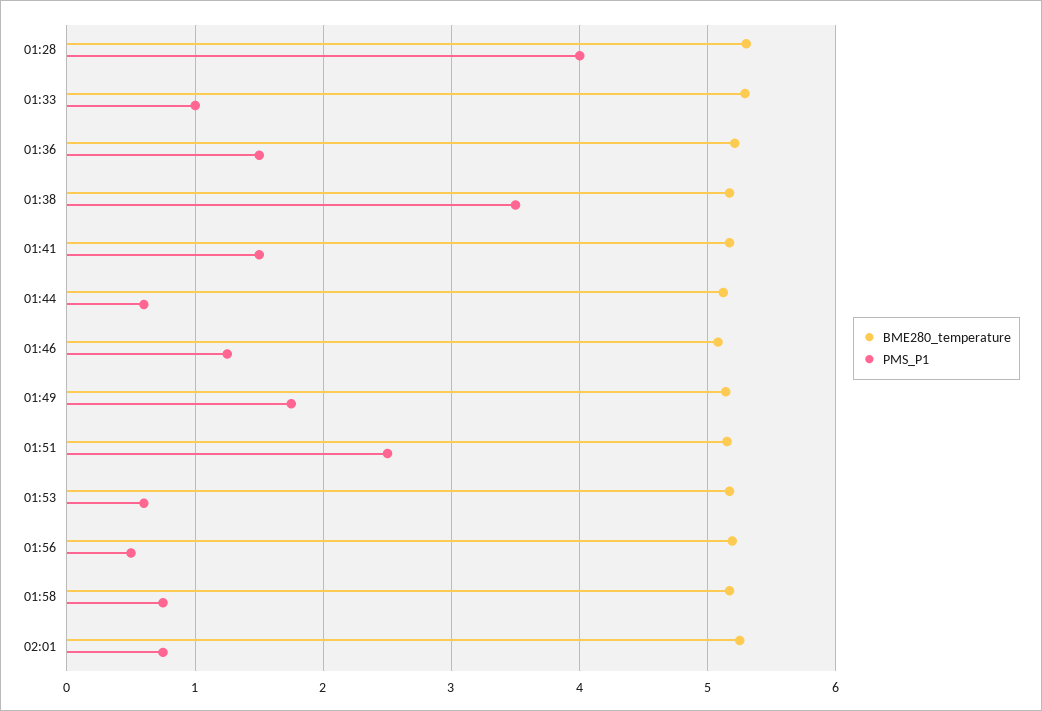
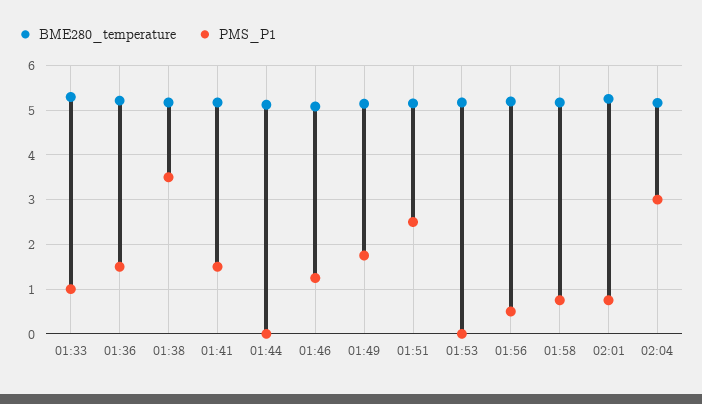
BME280_temperature, 01:28: 5.3 -> none
PMS_P1, 01:28: 4 -> none
PMS_P1, 01:44: 0.6 -> 0
PMS_P1, 01:53: 0.6 -> 0
BME280_temperature, 02:04: none -> 5.2
PMS_P1, 02:04: none -> 3

